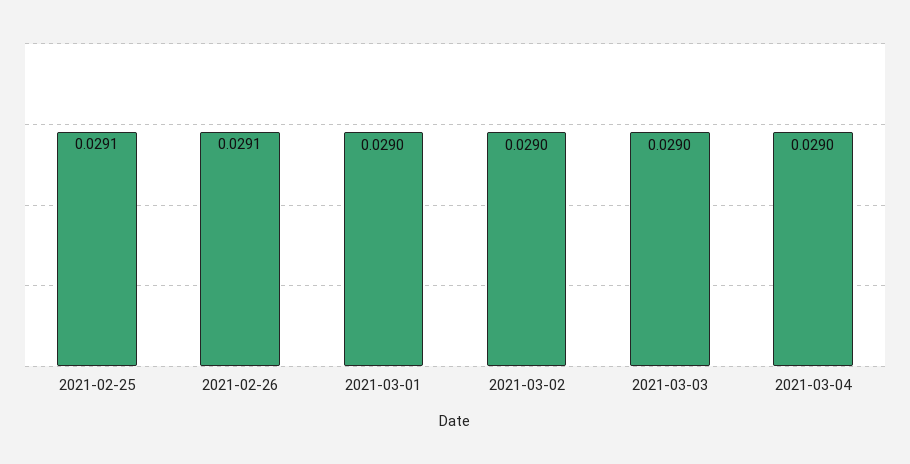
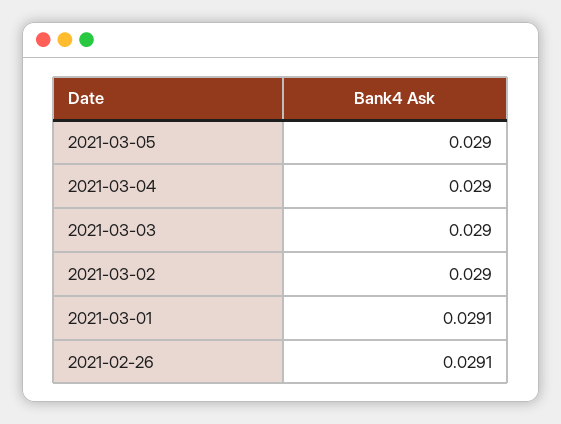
2021-02-25: 0.0291 -> none
2021-03-01: 0.029 -> 0.0291
2021-03-05: none -> 0.029

